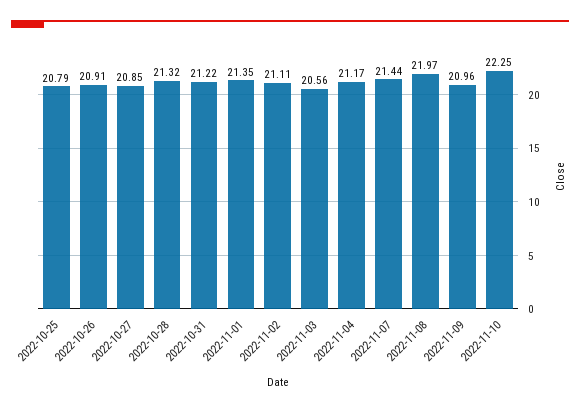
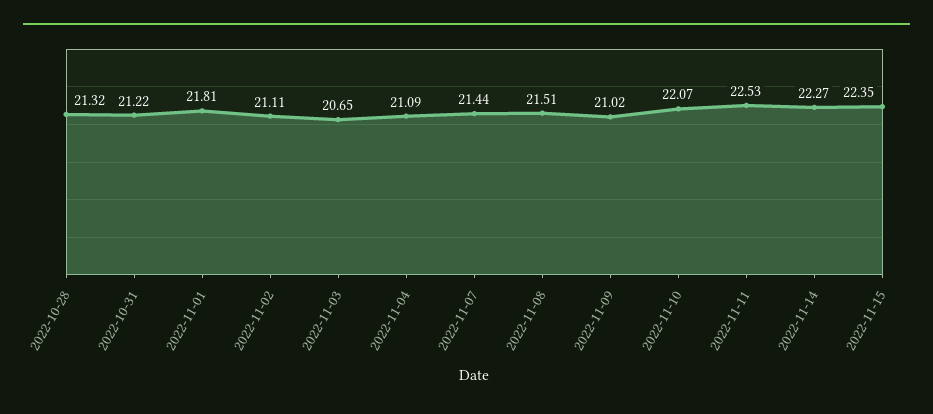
2022-10-25: 20.79 -> none
2022-10-26: 20.91 -> none
2022-10-27: 20.85 -> none
2022-11-01: 21.35 -> 21.81
2022-11-03: 20.56 -> 20.65
2022-11-04: 21.17 -> 21.09
2022-11-08: 21.97 -> 21.51
2022-11-09: 20.96 -> 21.02
2022-11-10: 22.25 -> 22.07
2022-11-11: none -> 22.53
2022-11-14: none -> 22.27
2022-11-15: none -> 22.35

